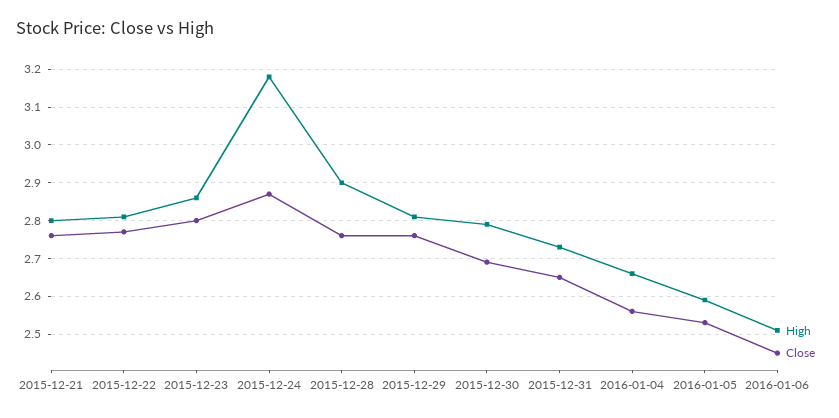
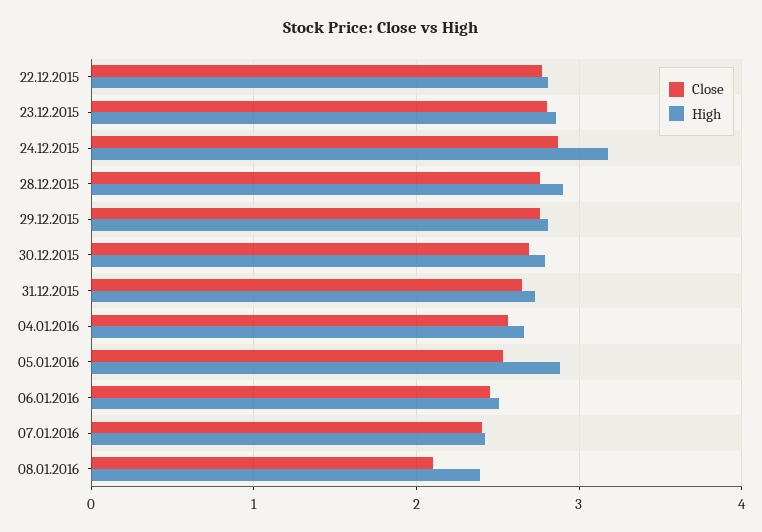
High, 2015-12-21: 2.8 -> none
Close, 2015-12-21: 2.75 -> none
High, 2016-01-05: 2.6 -> 2.9
Close, 07.01.2016: none -> 2.4
High, 07.01.2016: none -> 2.4
Close, 08.01.2016: none -> 2.1
High, 08.01.2016: none -> 2.4

